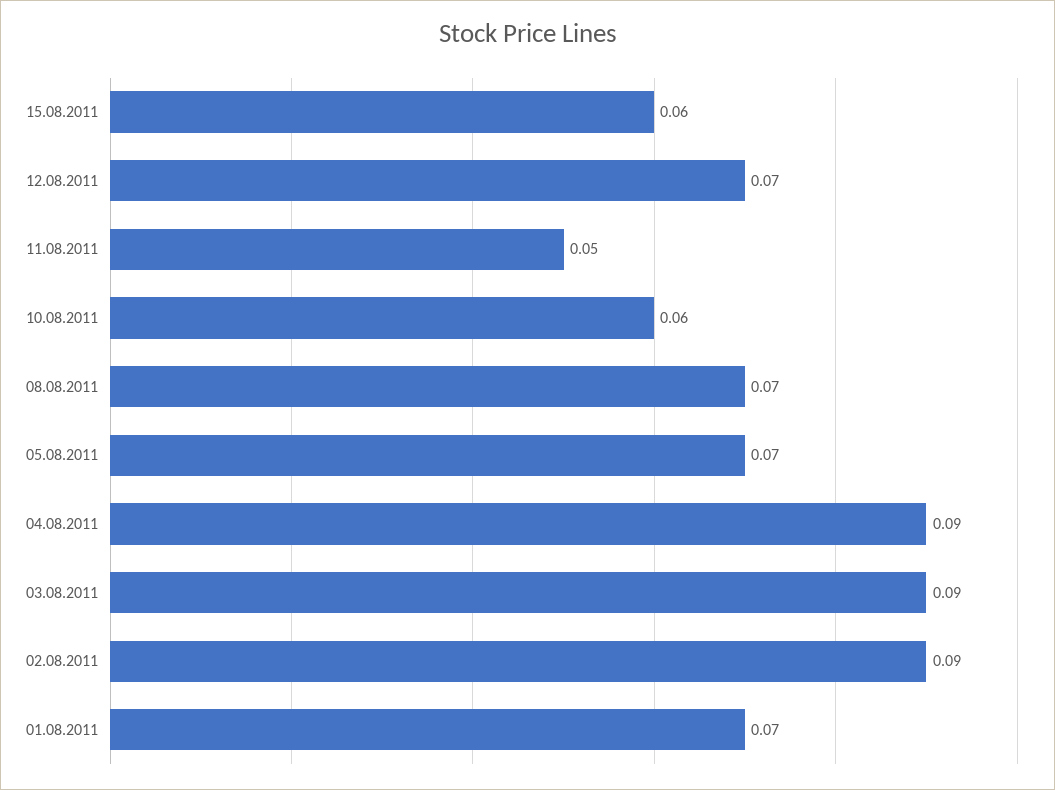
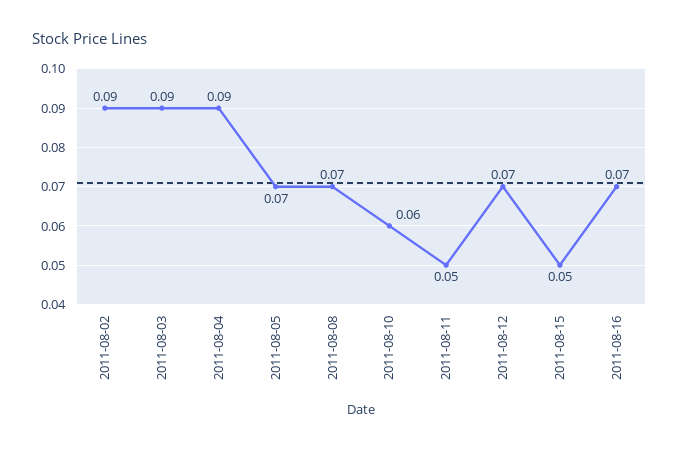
15.08.2011: 0.06 -> 0.05
01.08.2011: 0.07 -> none
2011-08-16: none -> 0.07

